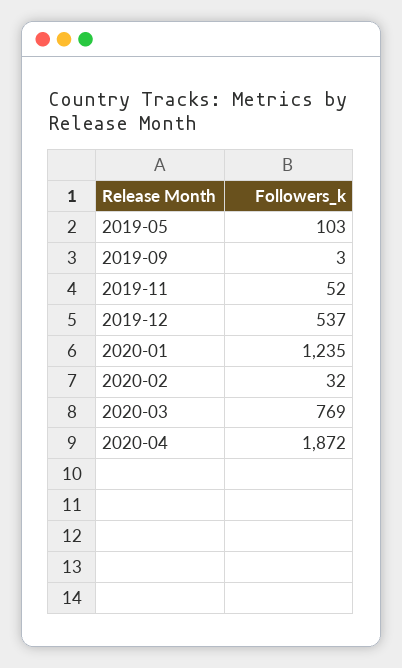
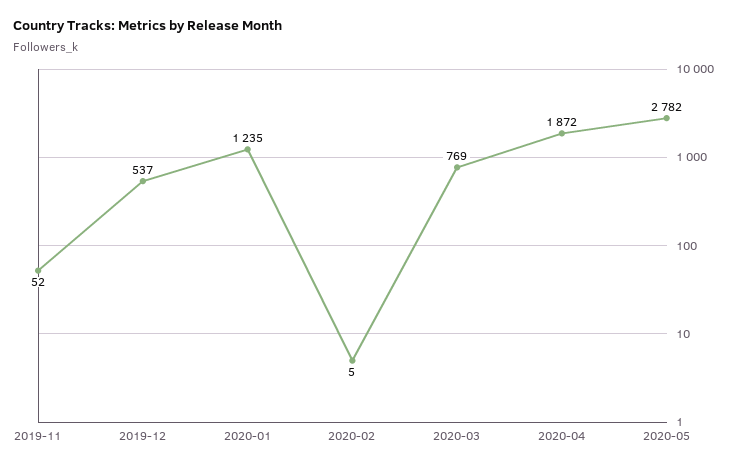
2019-05: 103 -> none
2019-09: 3 -> none
2020-02: 32 -> 5
2020-05: none -> 2782

